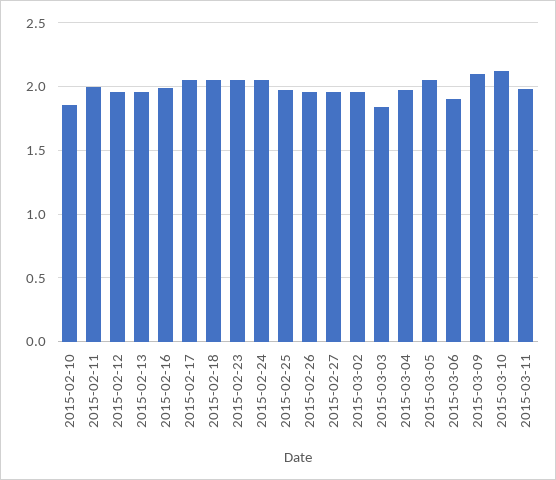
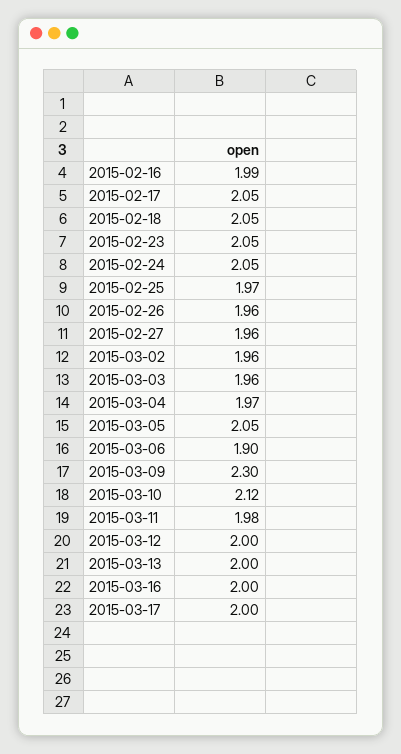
2015-02-10: 1.85 -> none
2015-02-11: 2 -> none
2015-02-12: 1.95 -> none
2015-02-13: 1.95 -> none
2015-03-03: 1.85 -> 1.96
2015-03-09: 2.1 -> 2.3
2015-03-12: none -> 2
2015-03-13: none -> 2
2015-03-16: none -> 2
2015-03-17: none -> 2

